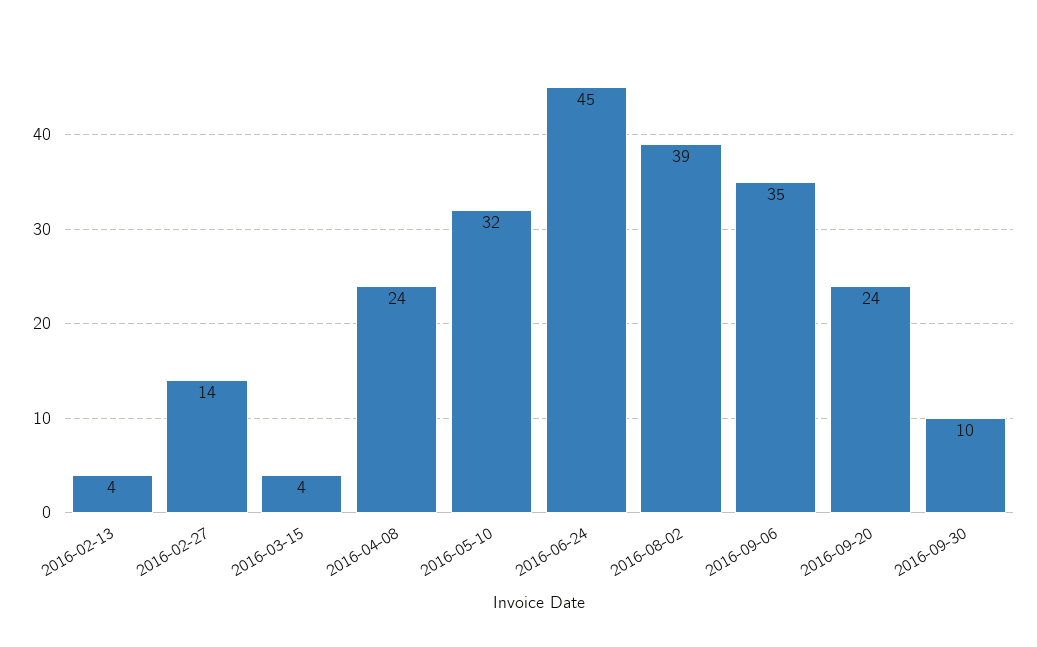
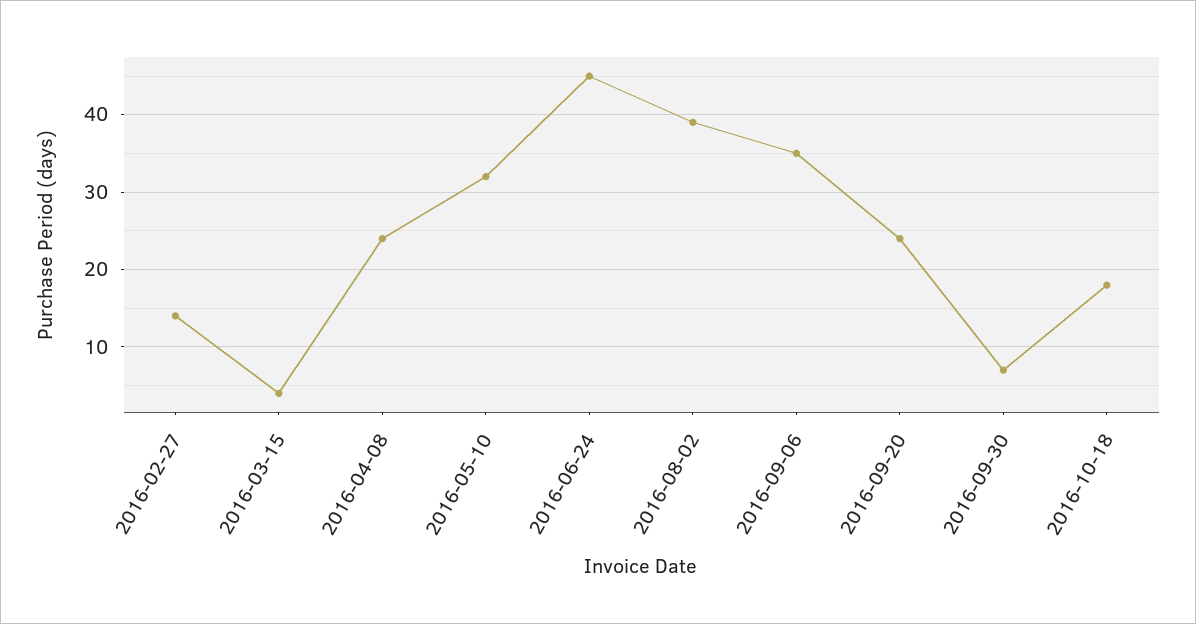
2016-02-13: 4 -> none
2016-09-30: 10 -> 7
2016-10-18: none -> 18

